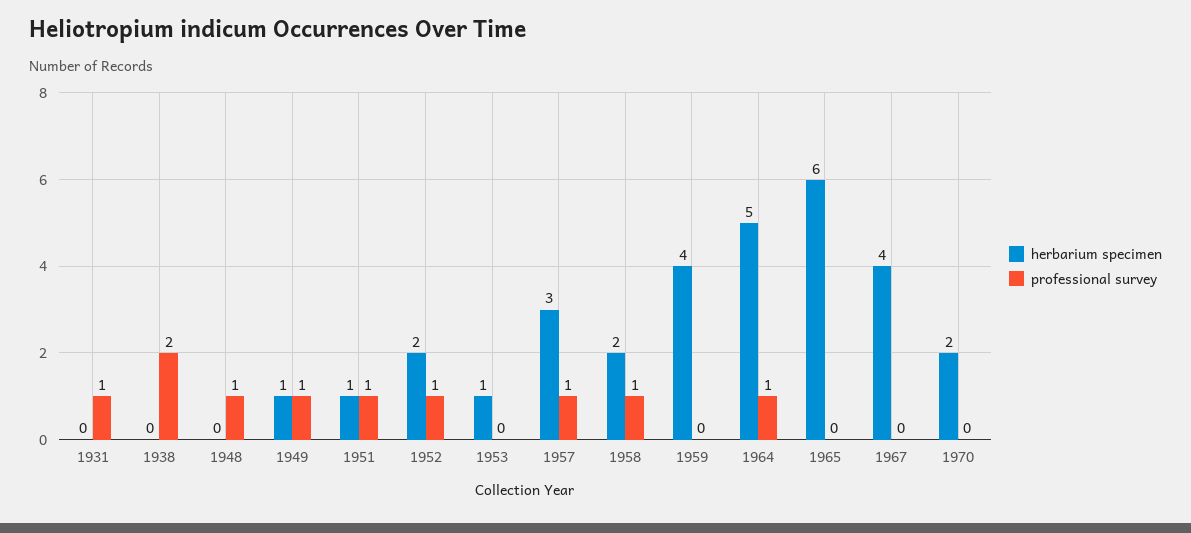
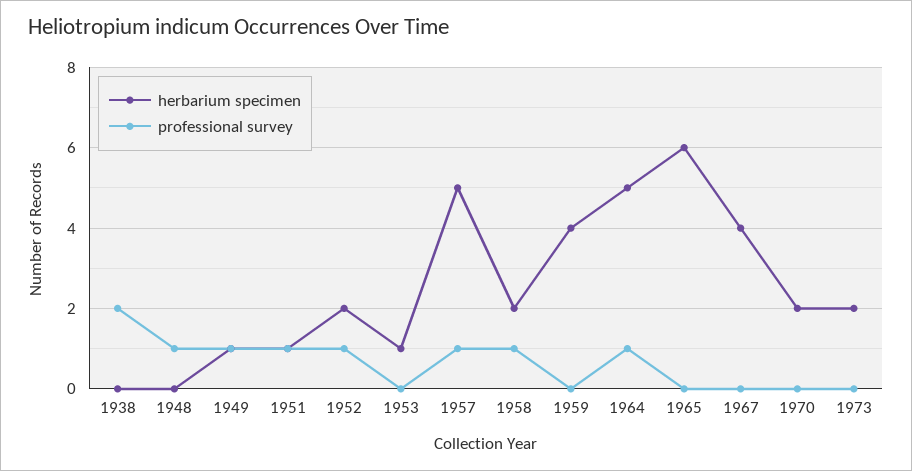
herbarium specimen, 1931: 0 -> none
professional survey, 1931: 1 -> none
herbarium specimen, 1957: 3 -> 5
herbarium specimen, 1973: none -> 2
professional survey, 1973: none -> 0

